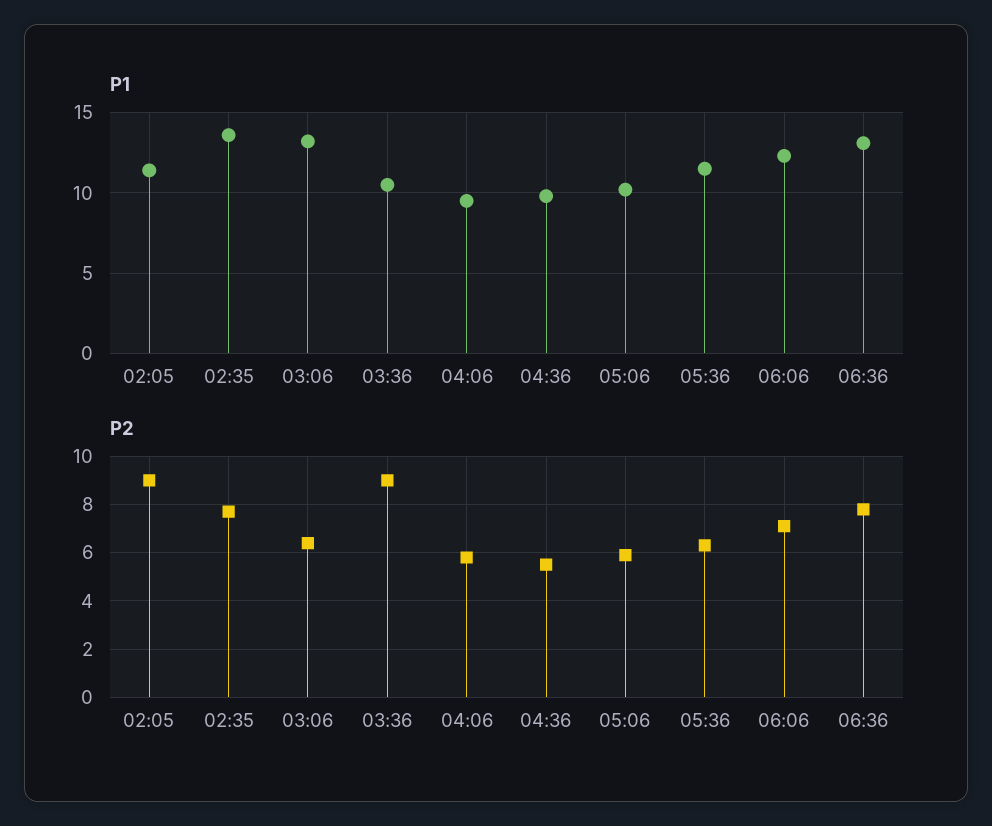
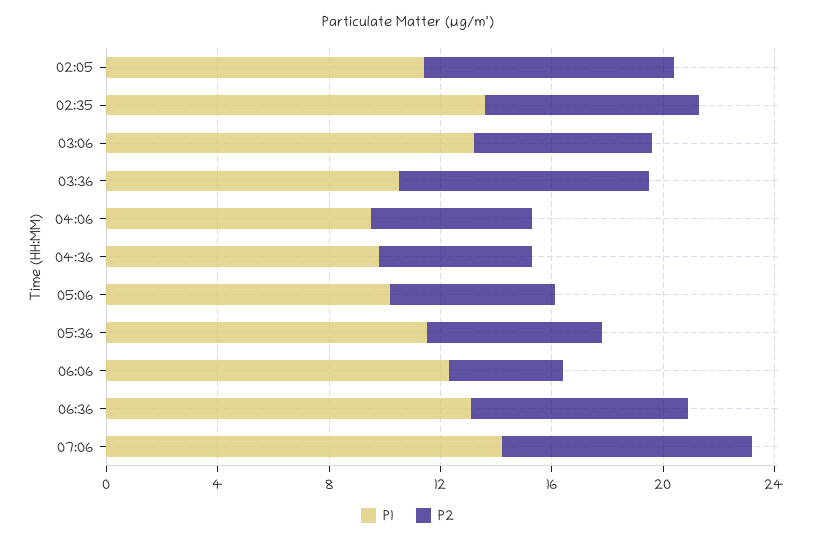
P2, 06:06: 7 -> 4
P1, 07:06: none -> 14
P2, 07:06: none -> 9

